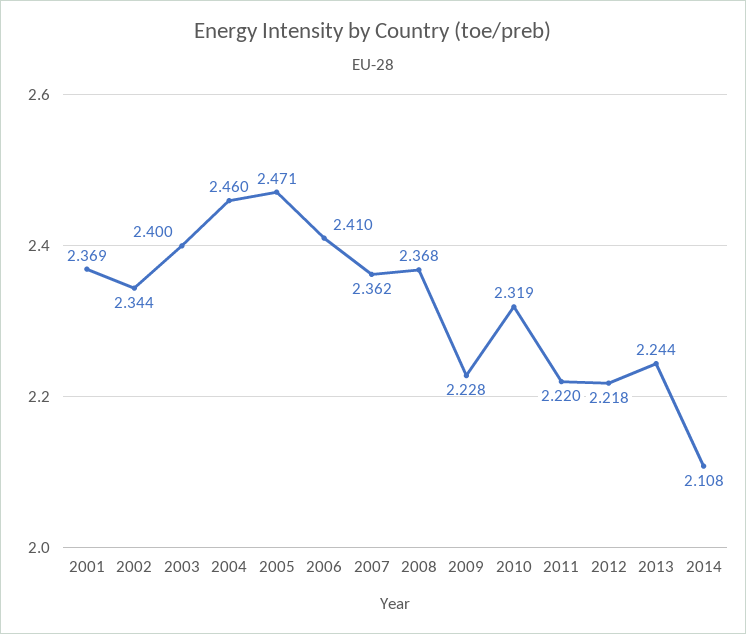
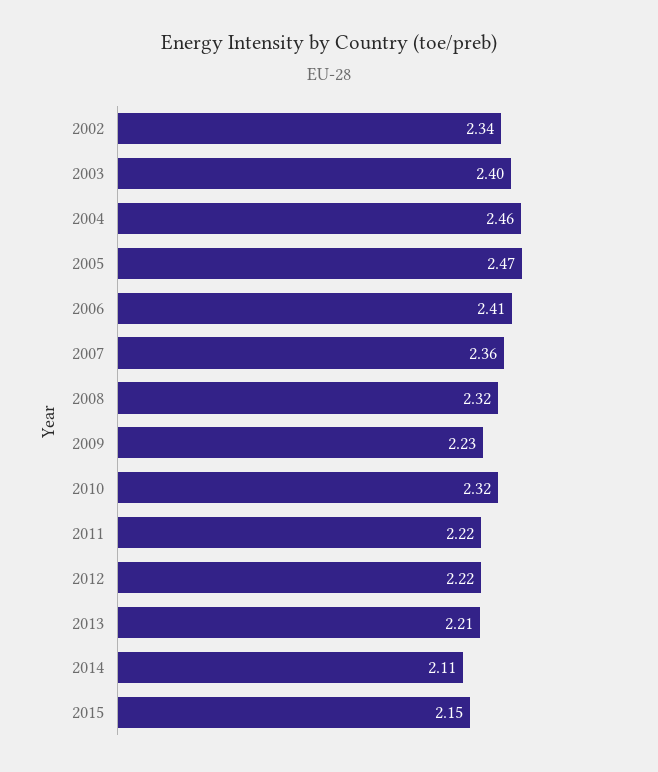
2001: 2.369 -> none
2008: 2.368 -> 2.32
2013: 2.244 -> 2.21
2015: none -> 2.15

